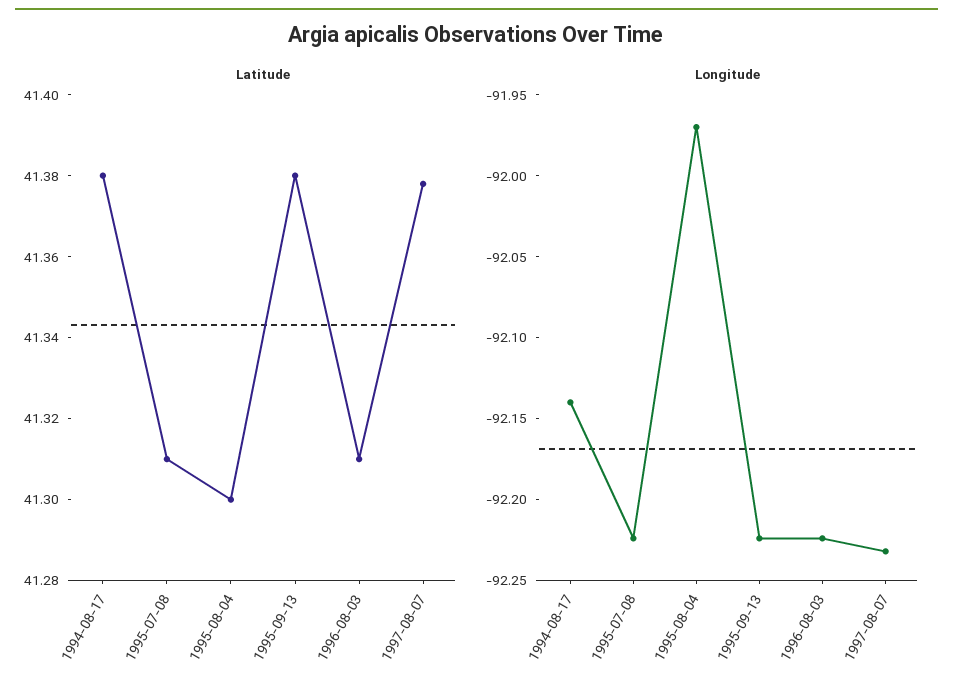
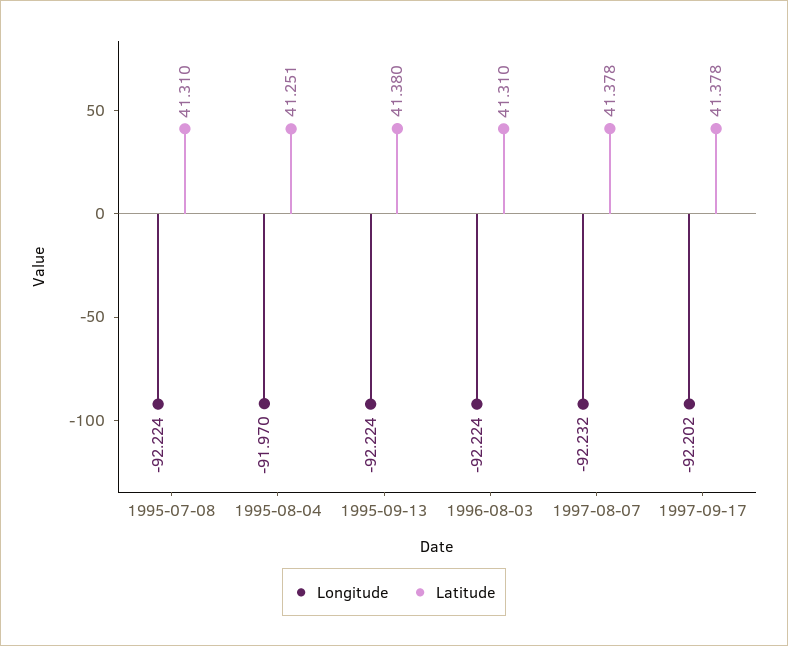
Latitude, 1994-08-17: 41.38 -> none
Latitude, 1995-08-04: 41.3 -> 41.251
Longitude, 1994-08-17: -92.14 -> none
Longitude, 1997-09-17: none -> -92.202
Latitude, 1997-09-17: none -> 41.378

